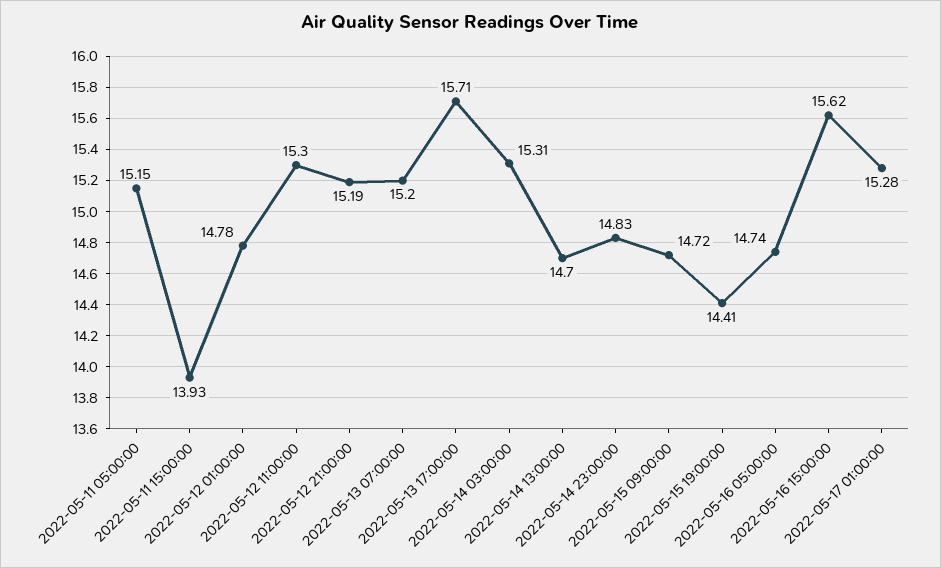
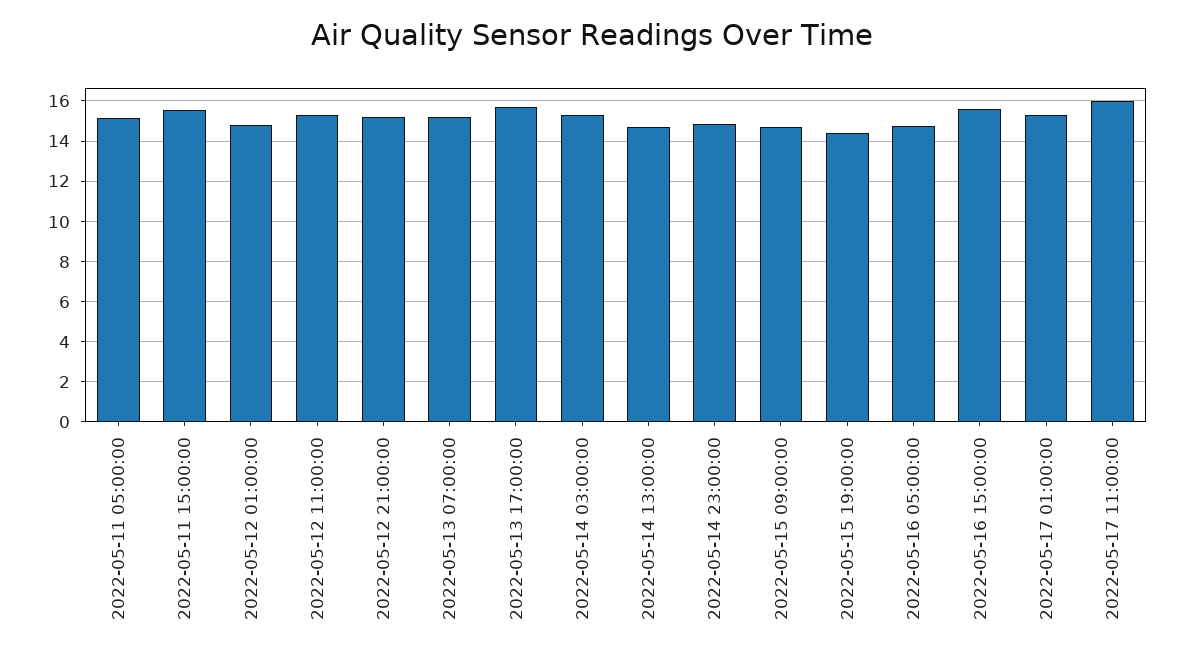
2022-05-11 15:00:00: 13.93 -> 15.5
2022-05-17 11:00:00: none -> 16

